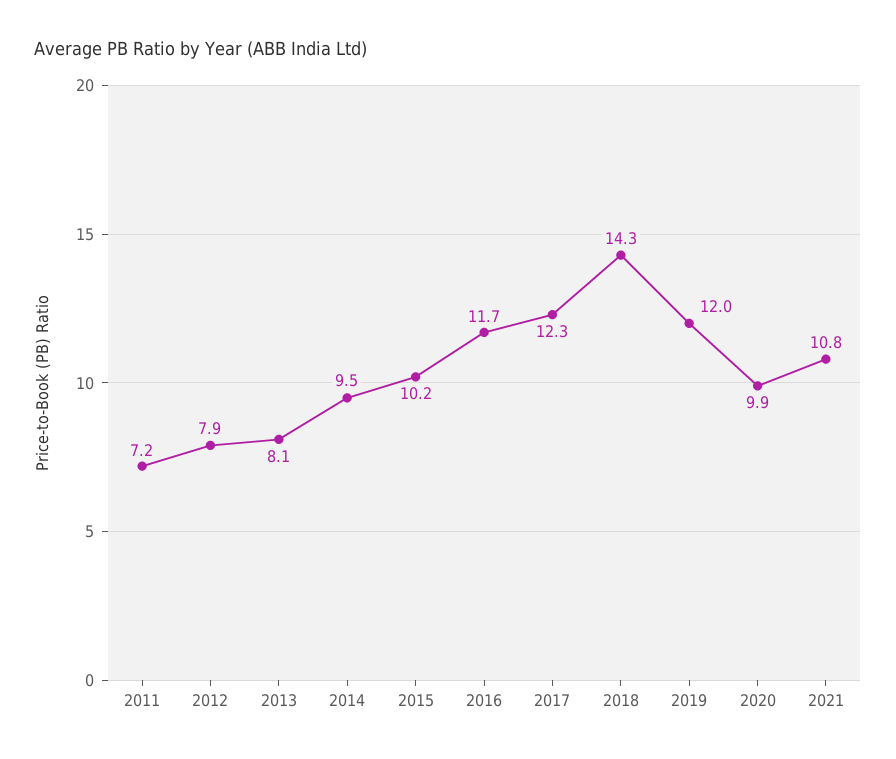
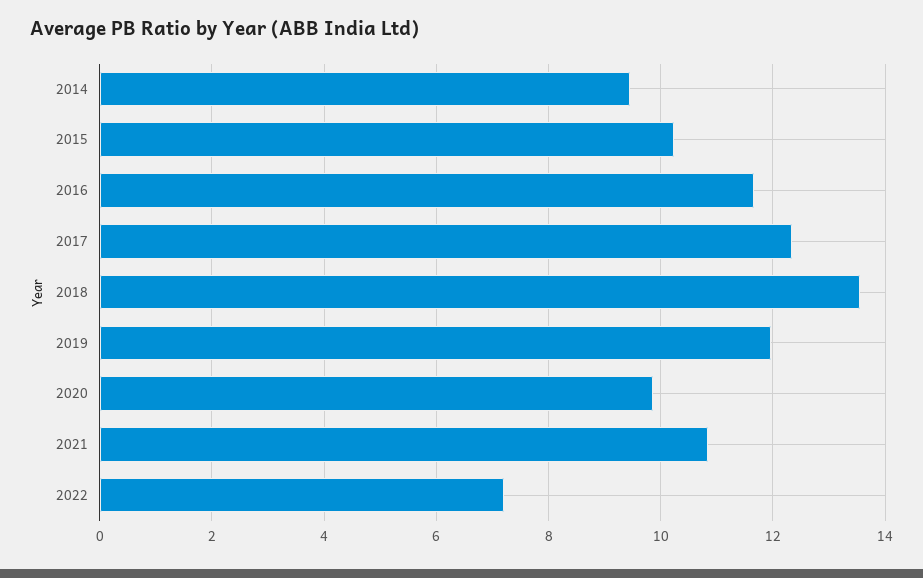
2011: 7.2 -> none
2012: 7.9 -> none
2013: 8.1 -> none
2018: 14.3 -> 13.6
2022: none -> 7.2

